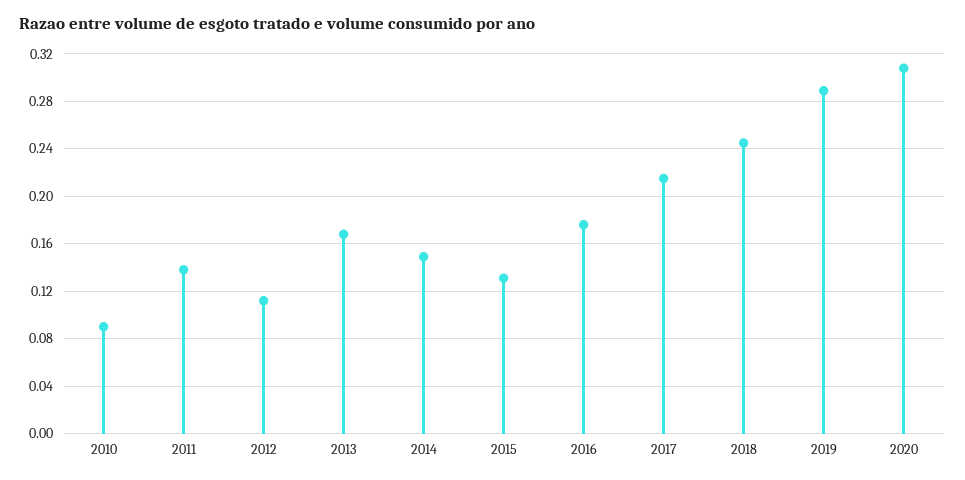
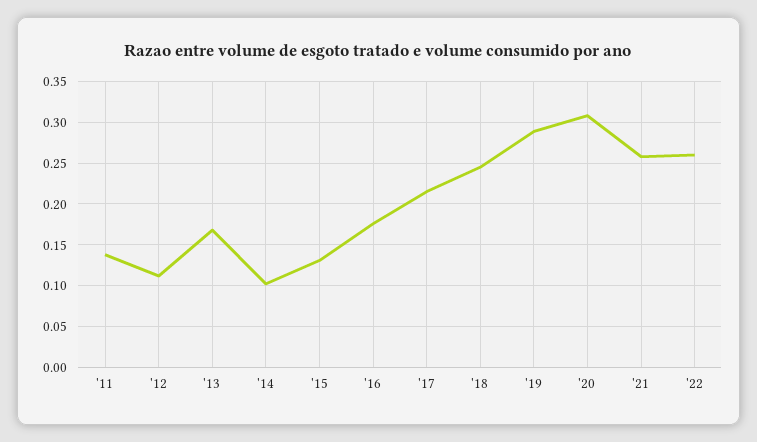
2010: 0.09 -> none
2014: 0.15 -> 0.1
'21: none -> 0.26
'22: none -> 0.26

